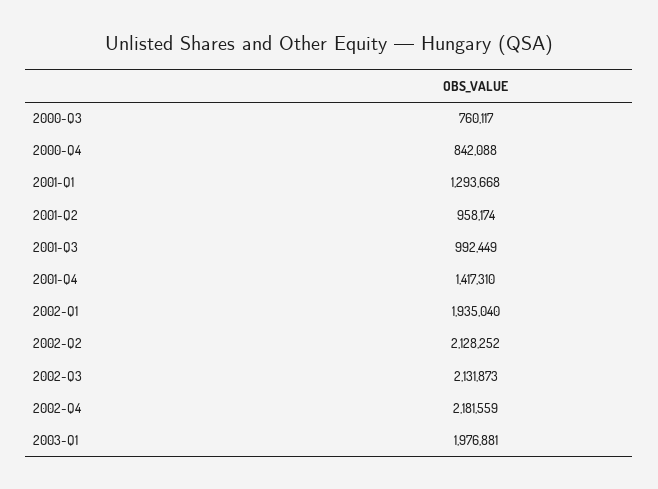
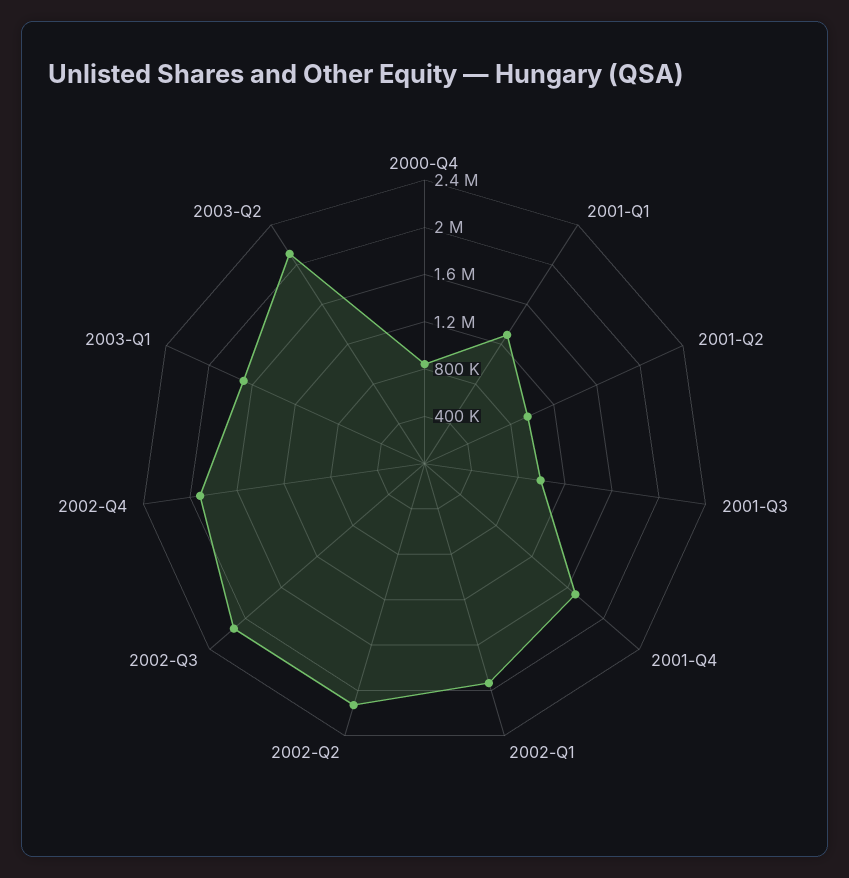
2000-Q3: 760117 -> none
2001-Q4: 1417310 -> 1700000
2002-Q4: 2181559 -> 1900000
2003-Q1: 1976881 -> 1700000
2003-Q2: none -> 2100000

